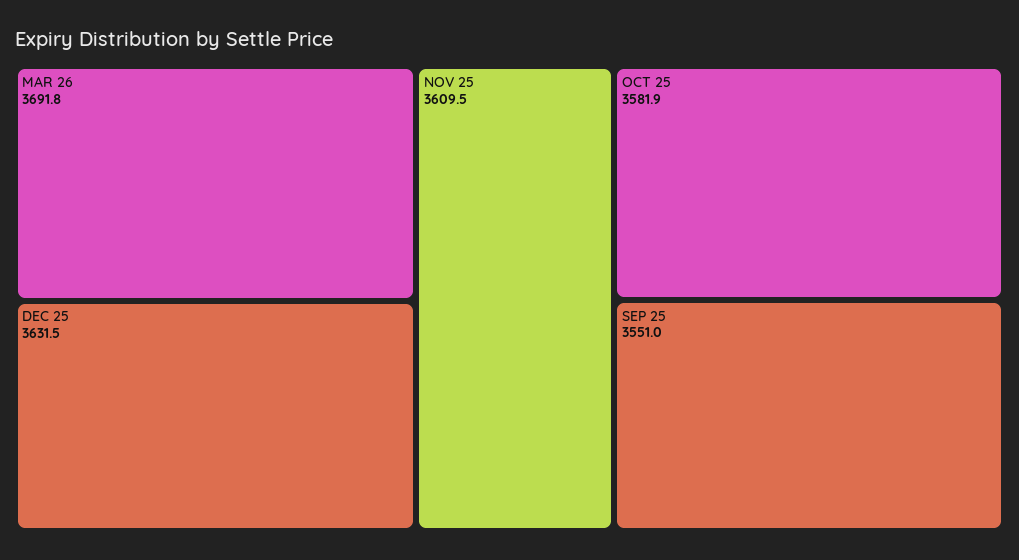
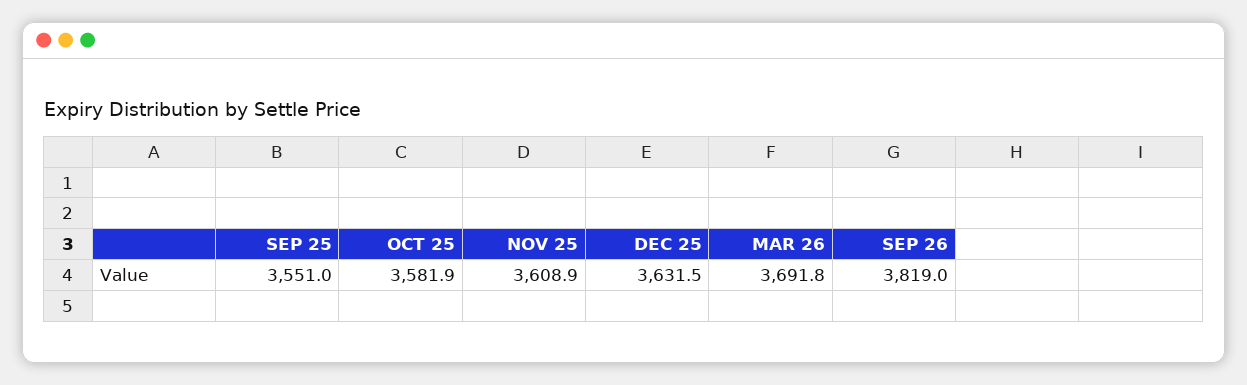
NOV 25: 3609.5 -> 3608.9
SEP 26: none -> 3819

